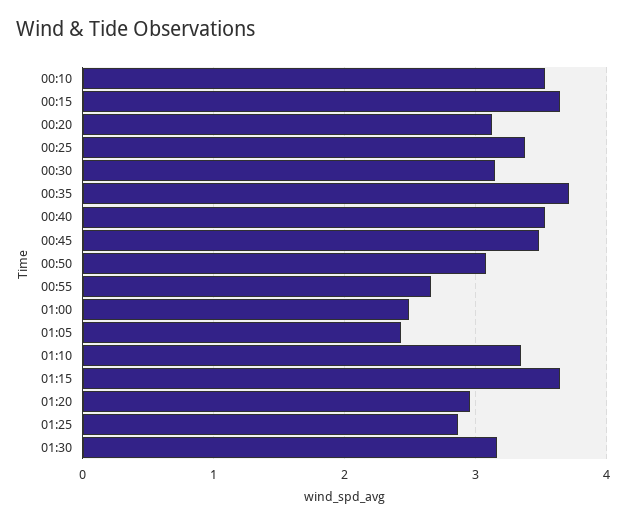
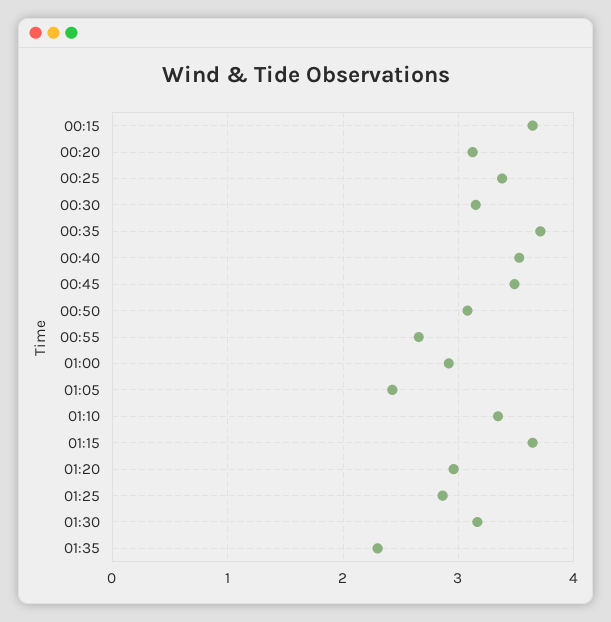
00:10: 3.5 -> none
01:00: 2.5 -> 2.9
01:35: none -> 2.3

